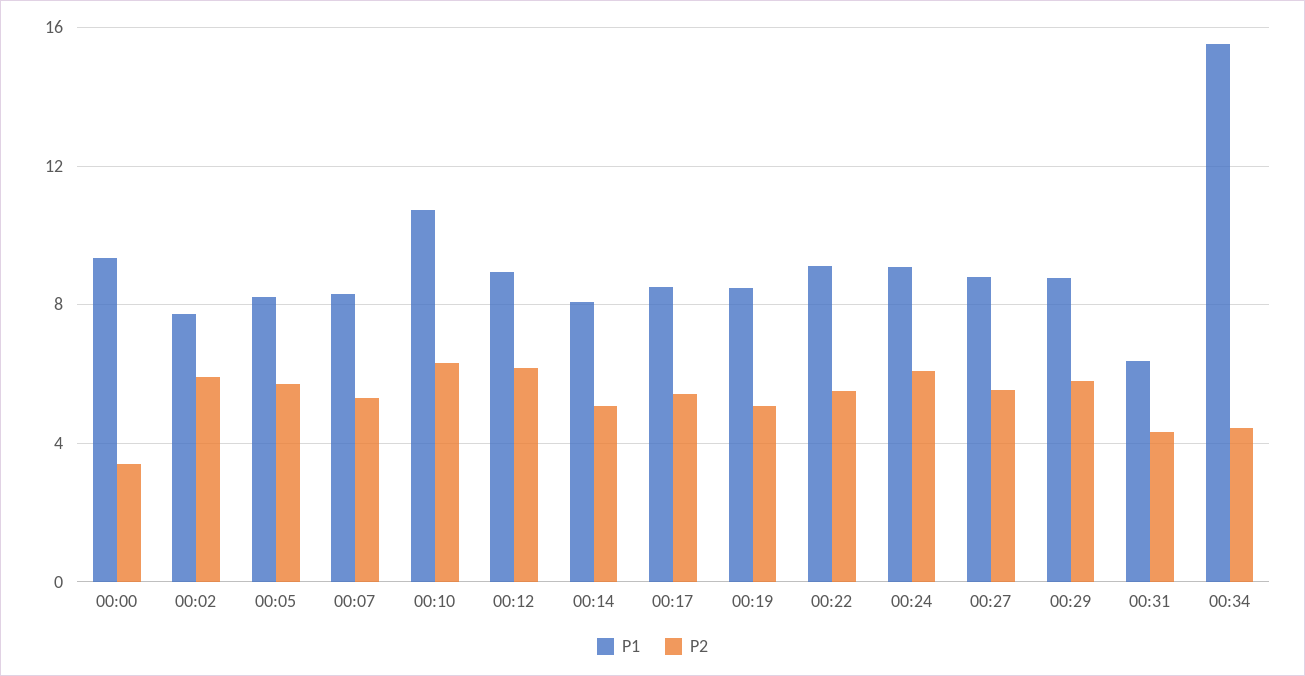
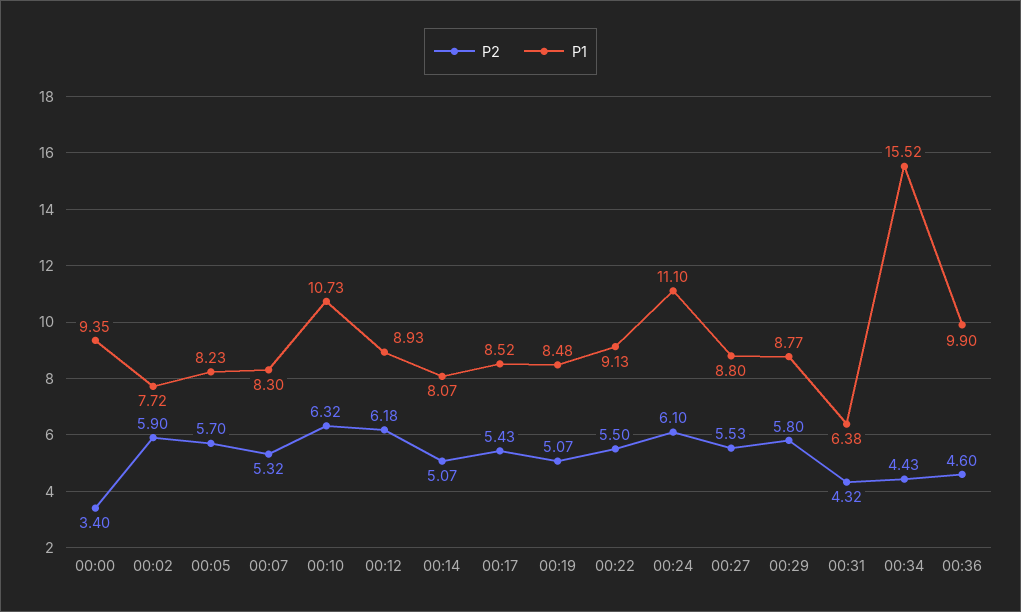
P1, 00:24: 9 -> 11.1
P2, 00:36: none -> 4.6
P1, 00:36: none -> 9.9

